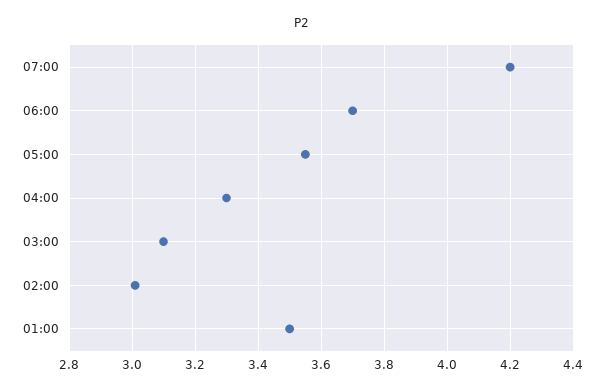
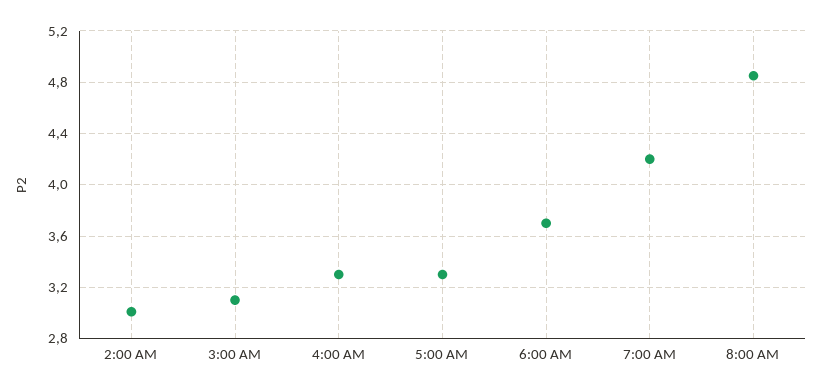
05:00: 3.55 -> 3.3
01:00: 3.5 -> none
8:00 AM: none -> 4.85

